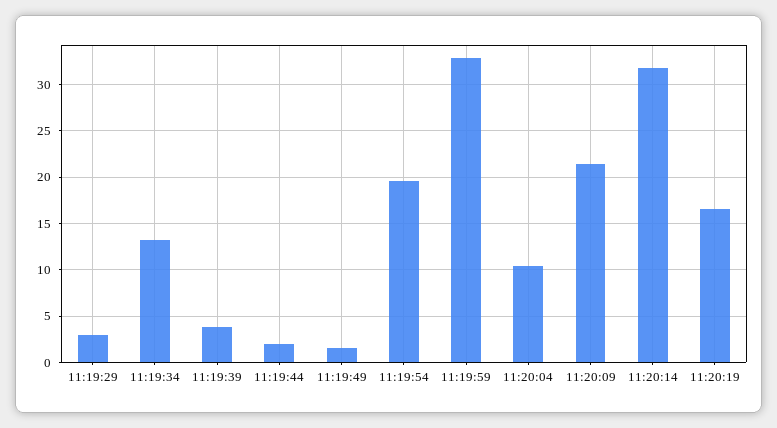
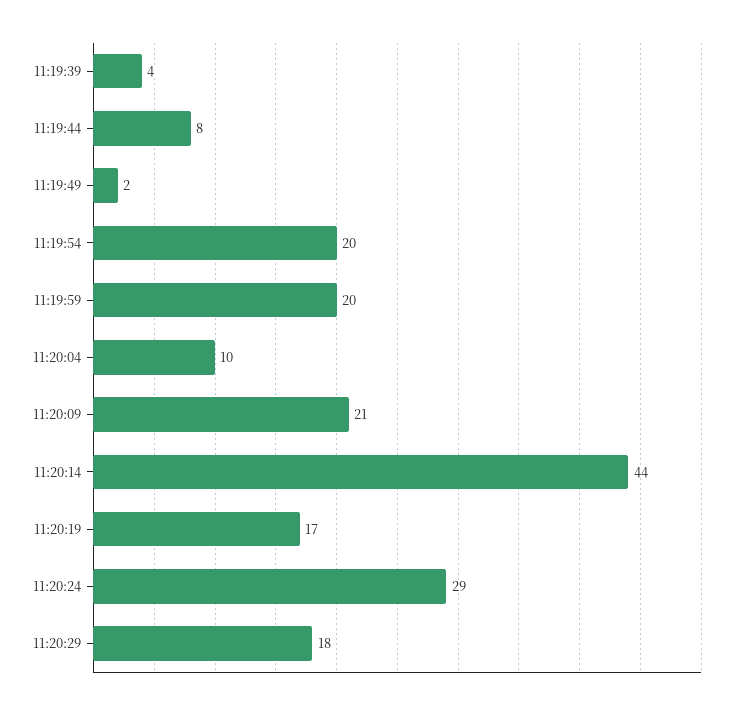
11:19:29: 3 -> none
11:19:34: 13 -> none
11:19:44: 2 -> 8
11:19:59: 33 -> 20
11:20:14: 32 -> 44
11:20:24: none -> 29
11:20:29: none -> 18

